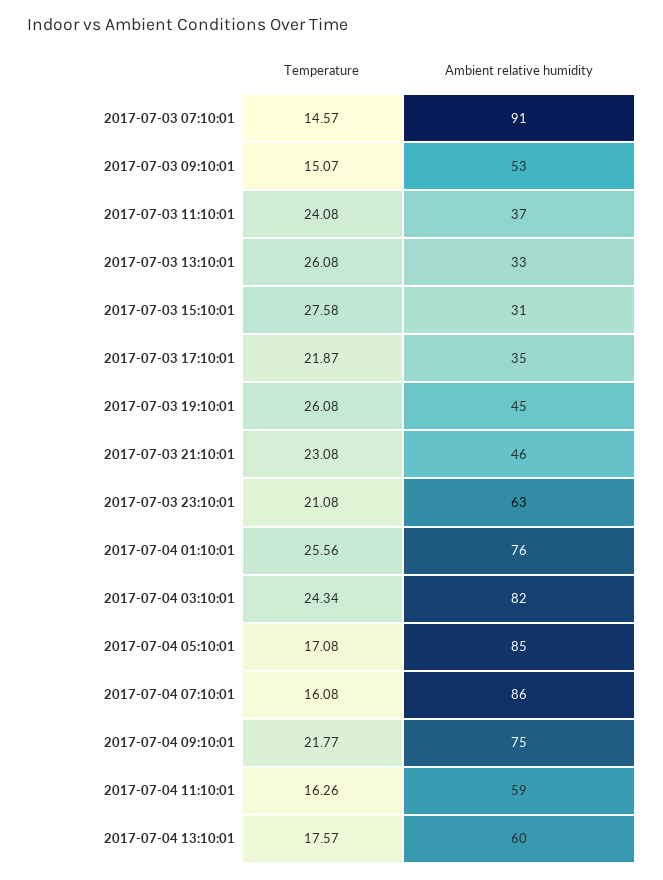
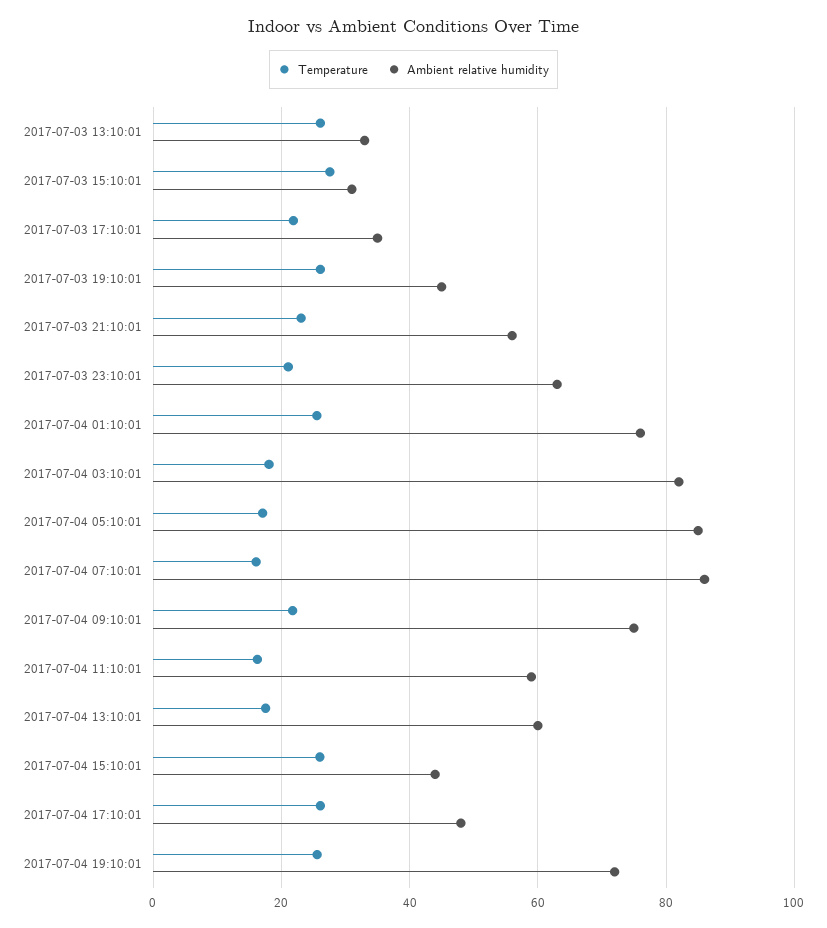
Temperature, 2017-07-03 07:10:01: 14.57 -> none
Ambient relative humidity, 2017-07-03 07:10:01: 91 -> none
Temperature, 2017-07-03 09:10:01: 15.07 -> none
Ambient relative humidity, 2017-07-03 09:10:01: 53 -> none
Temperature, 2017-07-03 11:10:01: 24.08 -> none
Ambient relative humidity, 2017-07-03 11:10:01: 37 -> none
Ambient relative humidity, 2017-07-03 21:10:01: 46 -> 56
Temperature, 2017-07-04 03:10:01: 24.34 -> 18
Temperature, 2017-07-04 15:10:01: none -> 26
Ambient relative humidity, 2017-07-04 15:10:01: none -> 44
Temperature, 2017-07-04 17:10:01: none -> 26
Ambient relative humidity, 2017-07-04 17:10:01: none -> 48
Temperature, 2017-07-04 19:10:01: none -> 26
Ambient relative humidity, 2017-07-04 19:10:01: none -> 72

